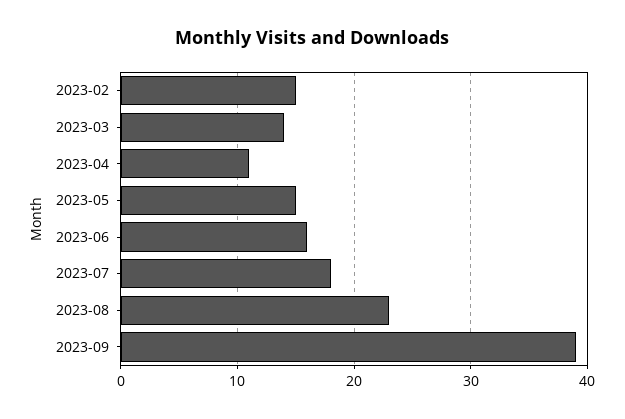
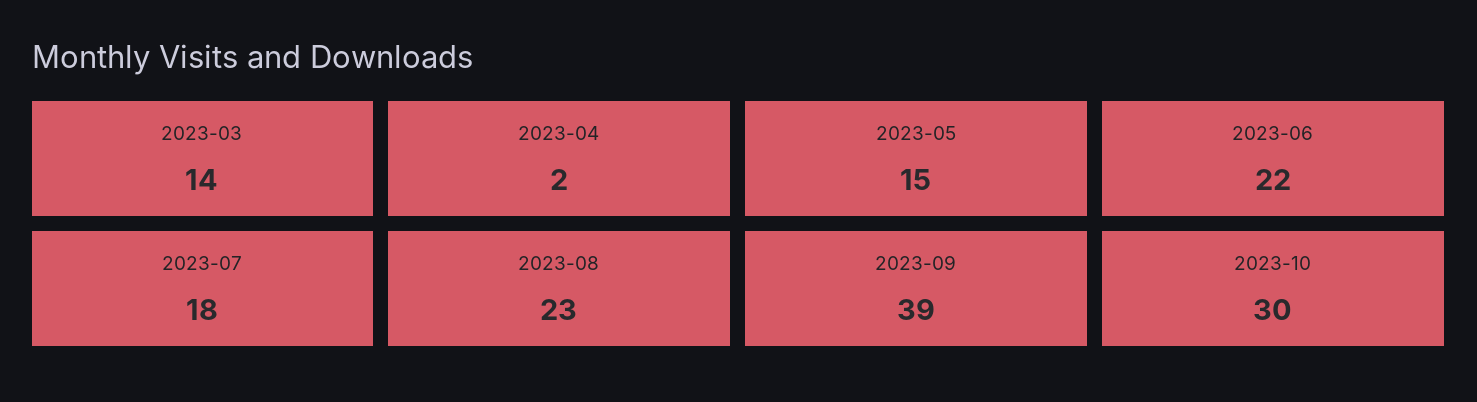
2023-02: 15 -> none
2023-04: 11 -> 2
2023-06: 16 -> 22
2023-10: none -> 30

